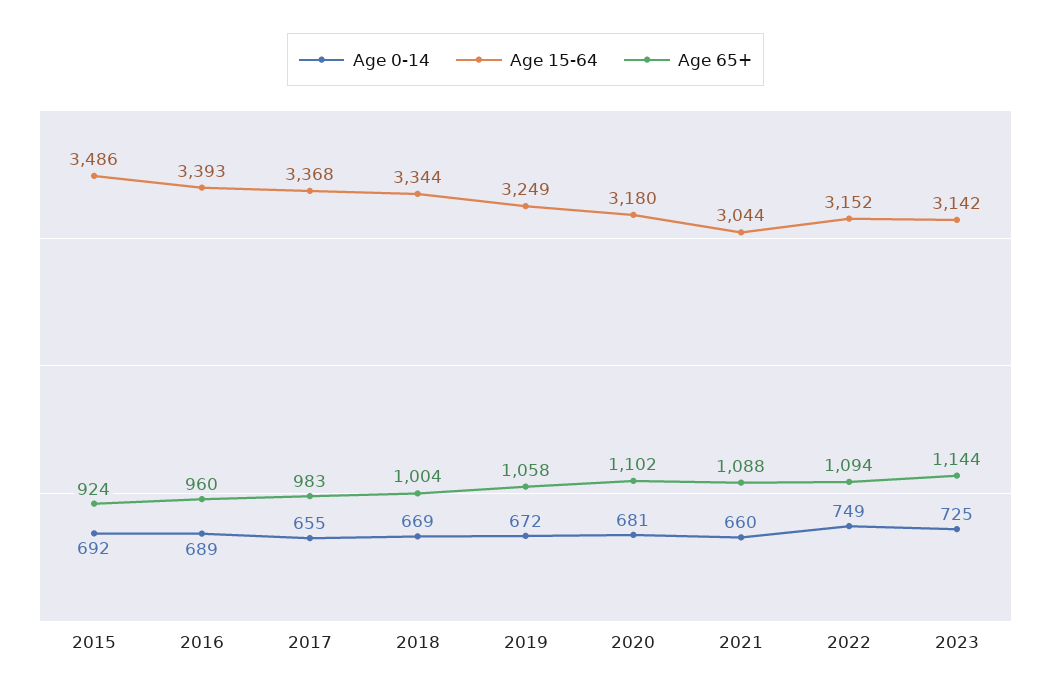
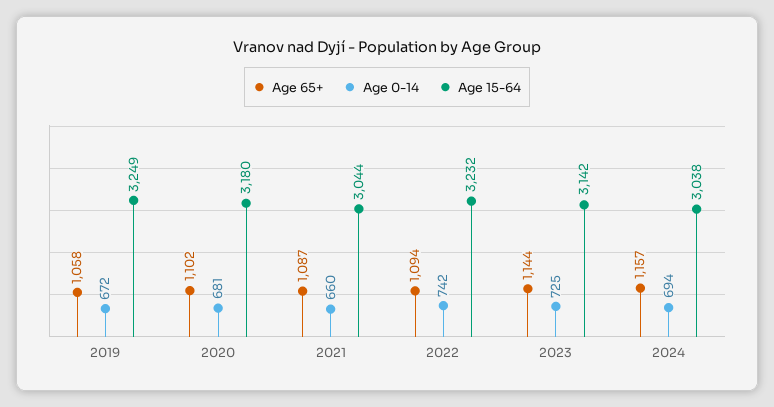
Age 0-14, 2015: 692 -> none
Age 15-64, 2015: 3486 -> none
Age 65+, 2015: 924 -> none
Age 0-14, 2016: 689 -> none
Age 15-64, 2016: 3393 -> none
Age 65+, 2016: 960 -> none
Age 0-14, 2017: 655 -> none
Age 15-64, 2017: 3368 -> none
Age 65+, 2017: 983 -> none
Age 0-14, 2018: 669 -> none
Age 15-64, 2018: 3344 -> none
Age 65+, 2018: 1004 -> none
Age 65+, 2021: 1088 -> 1087
Age 0-14, 2022: 749 -> 742
Age 15-64, 2022: 3152 -> 3232
Age 65+, 2024: none -> 1157
Age 0-14, 2024: none -> 694
Age 15-64, 2024: none -> 3038

